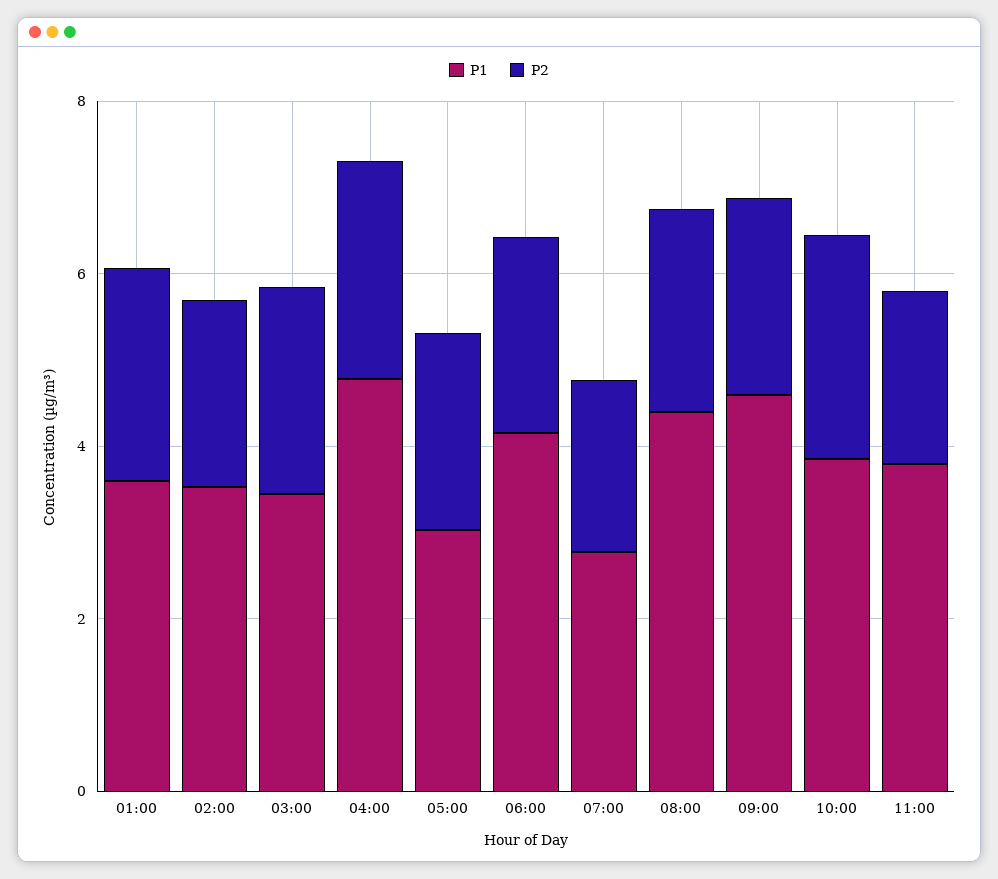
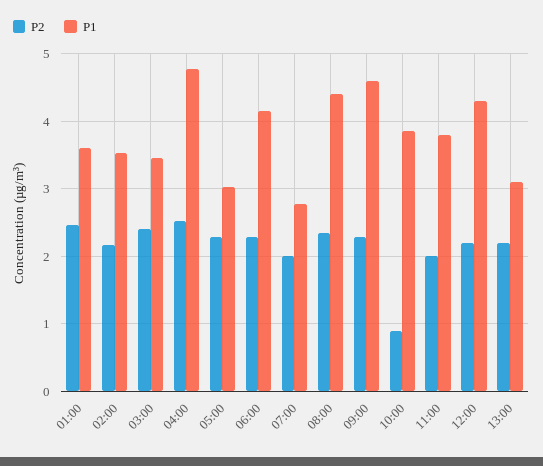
P2, 10:00: 2.5 -> 0.9
P2, 12:00: none -> 2.2
P1, 12:00: none -> 4.3
P2, 13:00: none -> 2.2
P1, 13:00: none -> 3.1

